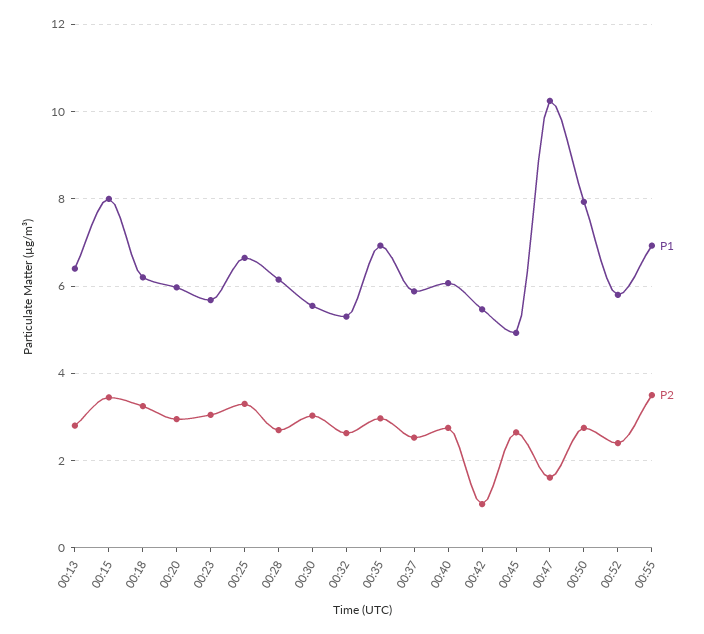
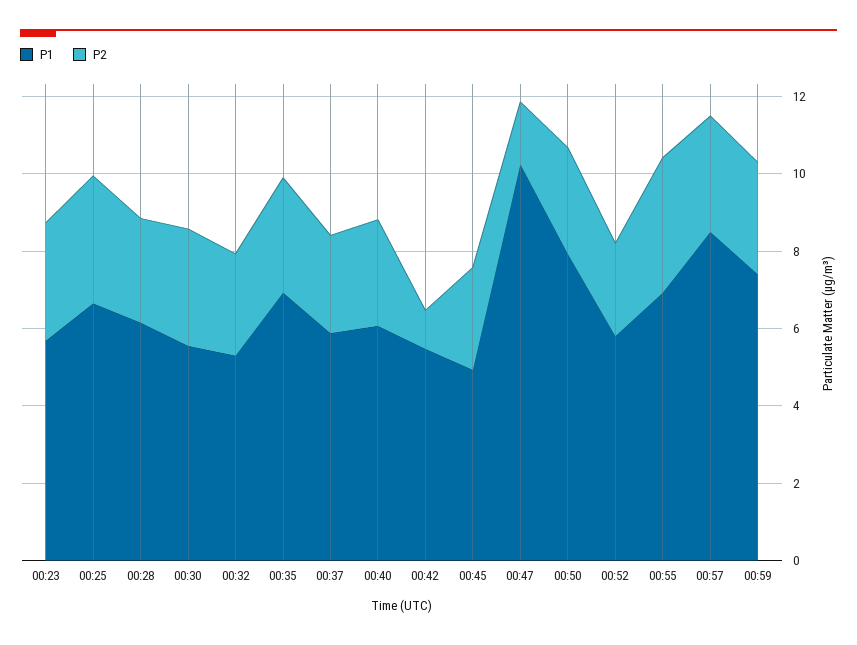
P1, 00:13: 6.4 -> none
P2, 00:13: 2.8 -> none
P1, 00:15: 8 -> none
P2, 00:15: 3.4 -> none
P1, 00:18: 6.2 -> none
P2, 00:18: 3.2 -> none
P1, 00:20: 6 -> none
P2, 00:20: 3 -> none
P1, 00:57: none -> 8.5
P2, 00:57: none -> 3
P1, 00:59: none -> 7.5
P2, 00:59: none -> 3

